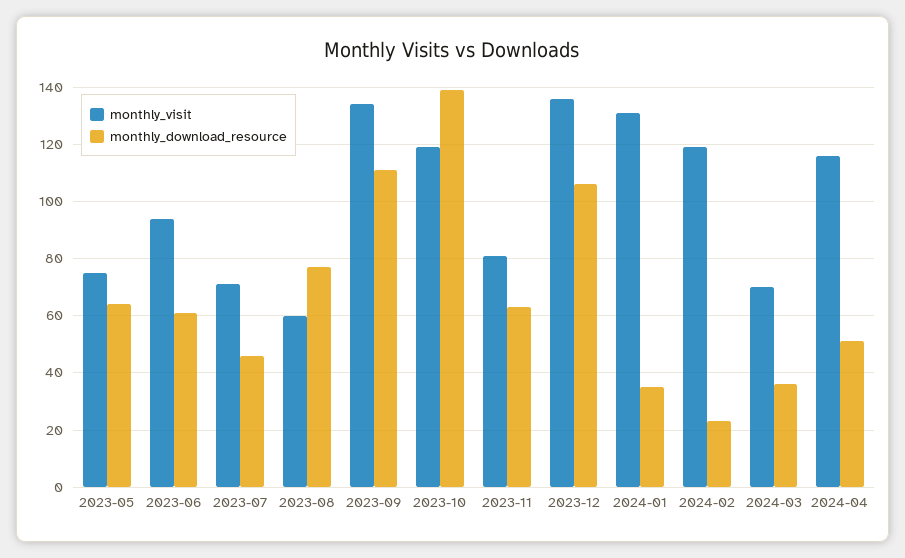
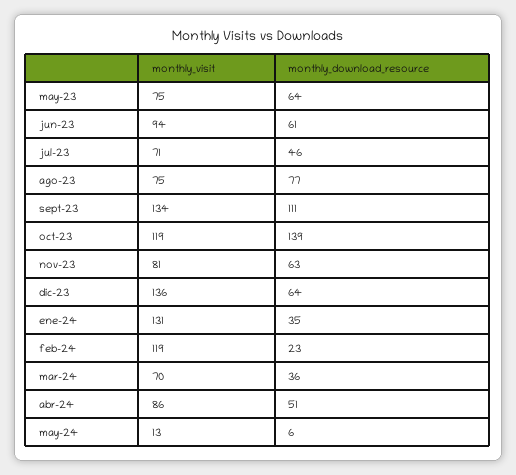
monthly_visit, 2023-08: 60 -> 75
monthly_download_resource, 2023-12: 105 -> 64
monthly_visit, 2024-04: 115 -> 86
monthly_visit, may-24: none -> 13
monthly_download_resource, may-24: none -> 6

